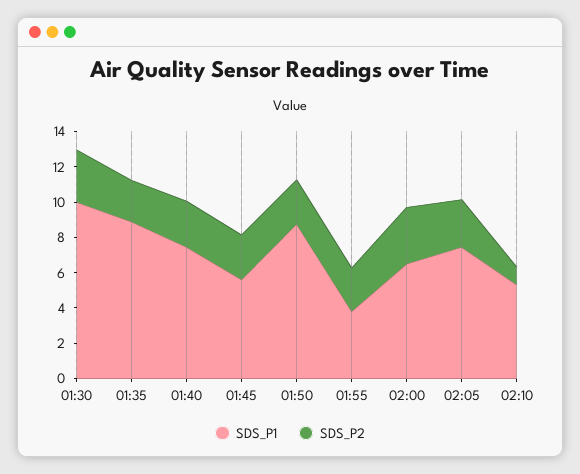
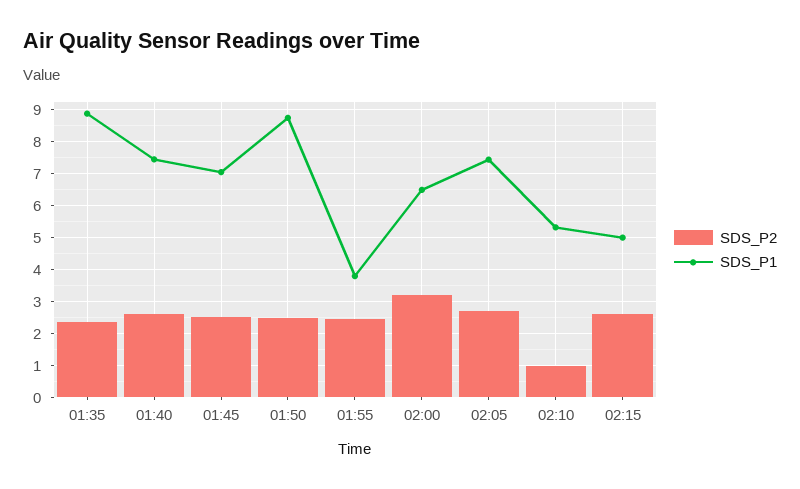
SDS_P1, 01:30: 10 -> none
SDS_P2, 01:30: 3 -> none
SDS_P1, 01:45: 5.5 -> 7
SDS_P2, 02:15: none -> 2.6
SDS_P1, 02:15: none -> 5

